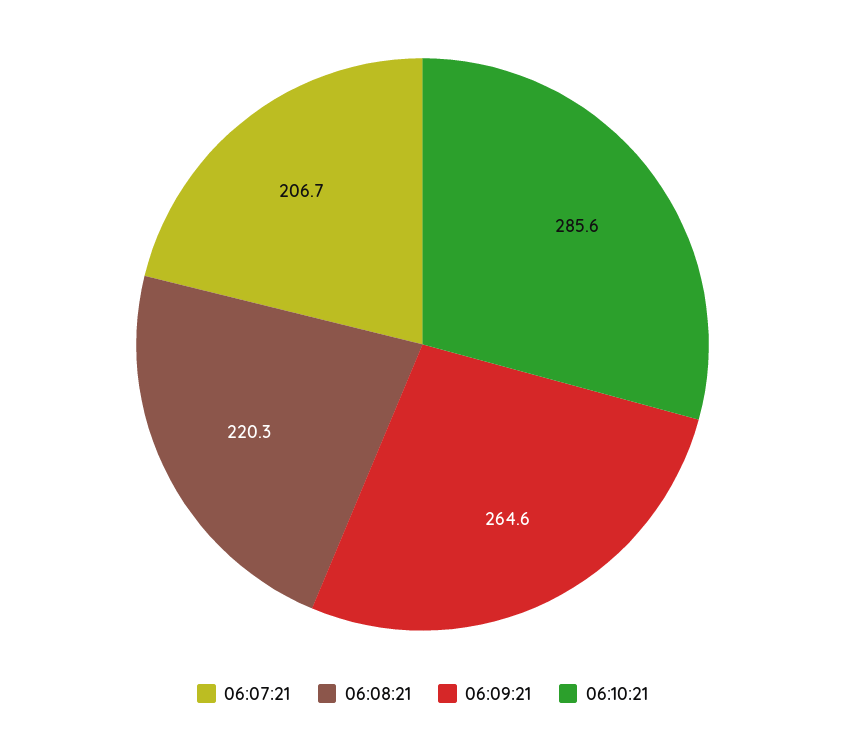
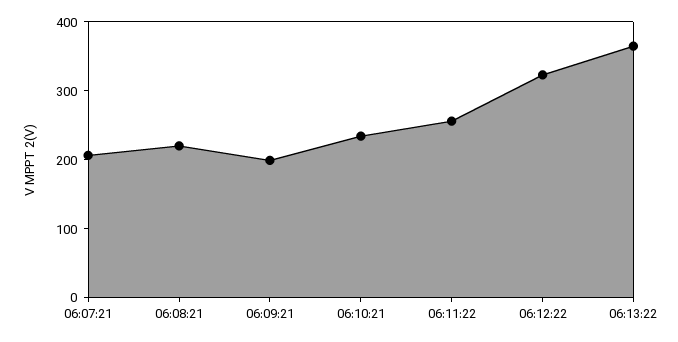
06:09:21: 264.6 -> 200
06:10:21: 285.6 -> 240
06:11:22: none -> 260
06:12:22: none -> 320
06:13:22: none -> 360

